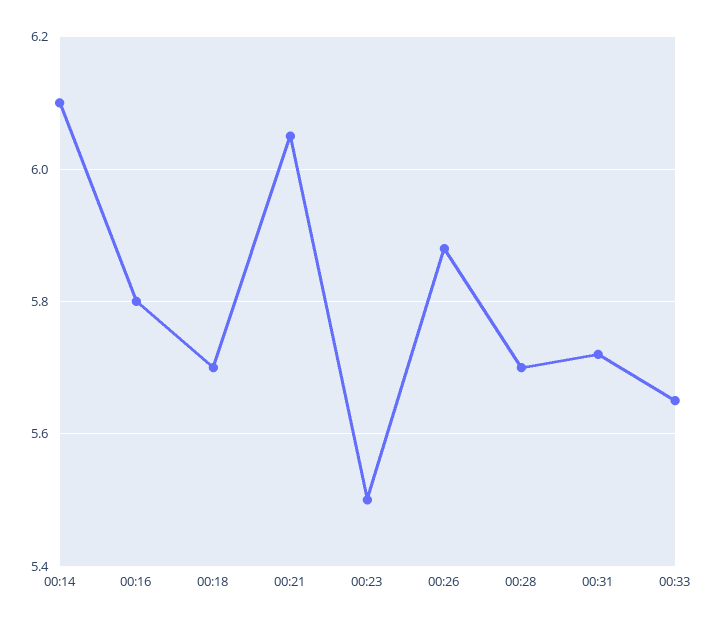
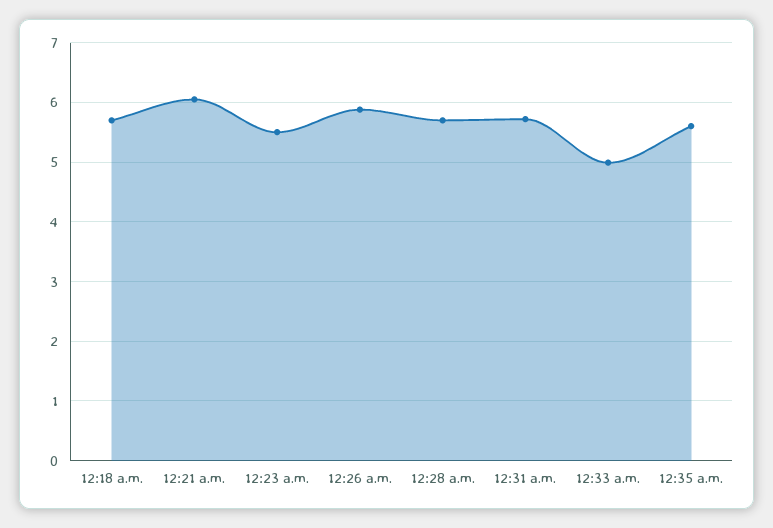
00:14: 6.1 -> none
00:16: 5.8 -> none
00:33: 5.65 -> 5
12:35 a.m.: none -> 5.6

